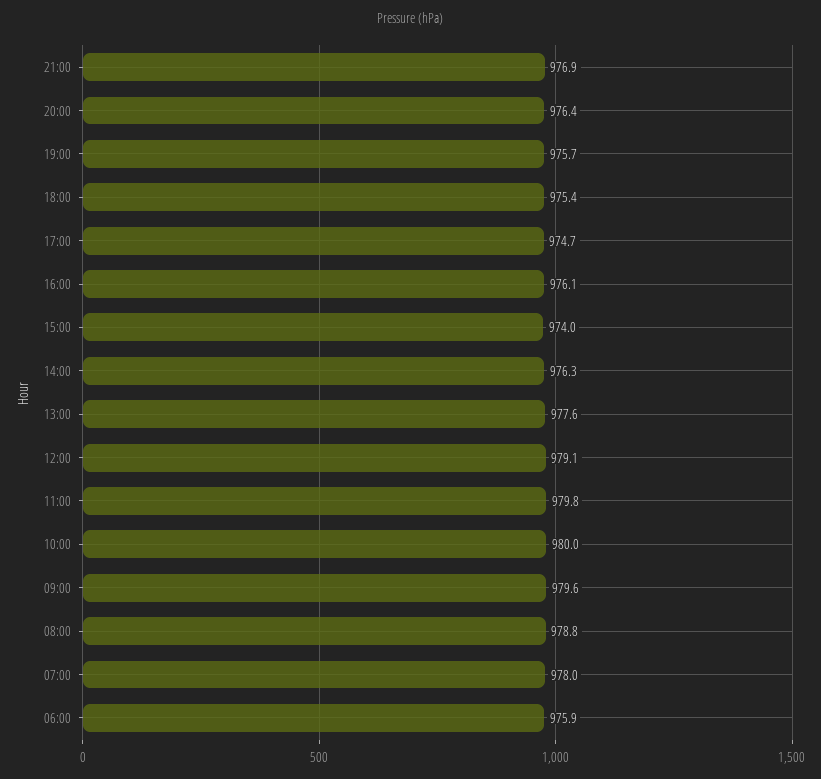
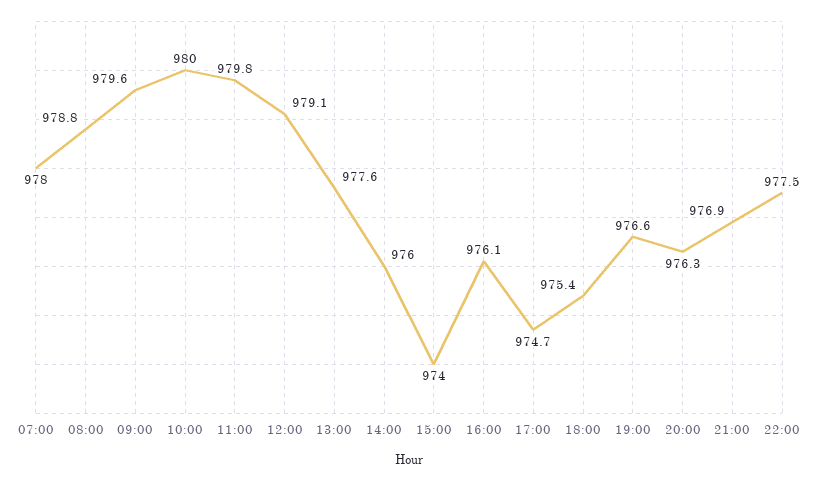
20:00: 976.4 -> 976.3
19:00: 975.7 -> 976.6
14:00: 976.3 -> 976
06:00: 975.9 -> none
22:00: none -> 977.5

